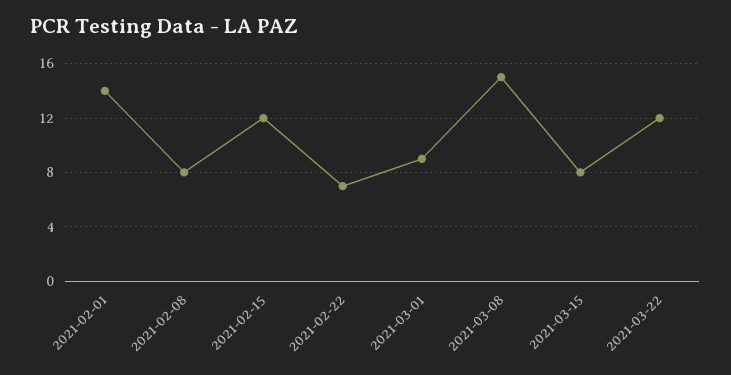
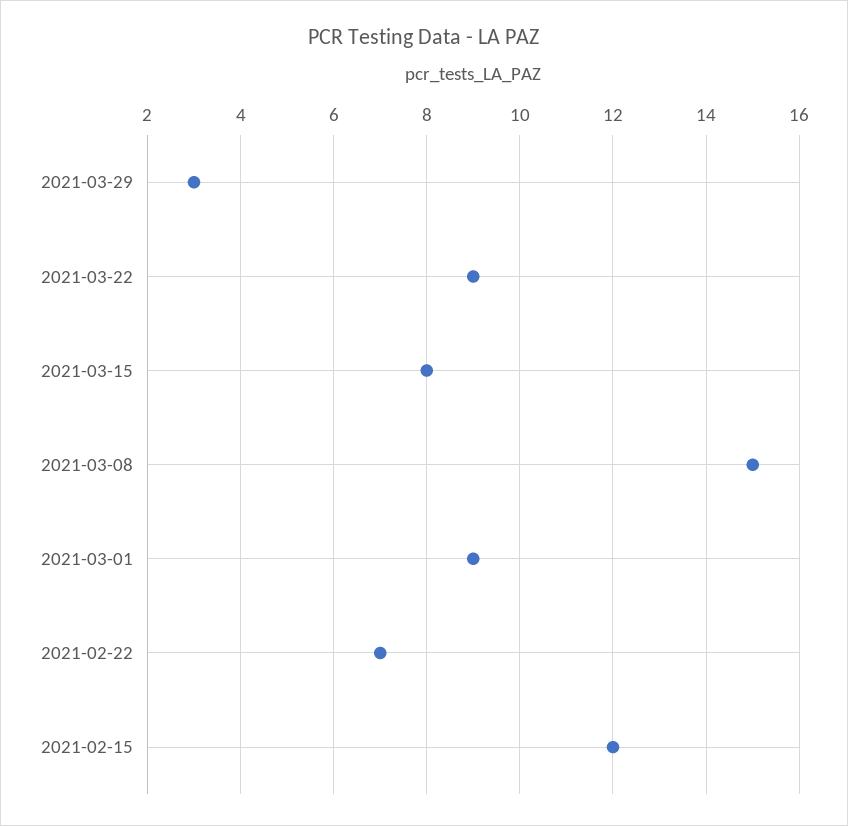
2021-02-01: 14 -> none
2021-02-08: 8 -> none
2021-03-22: 12 -> 9
2021-03-29: none -> 3

